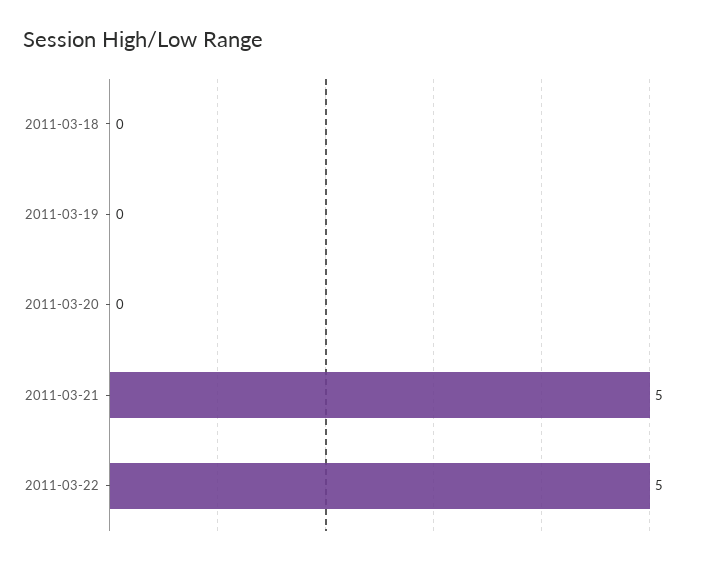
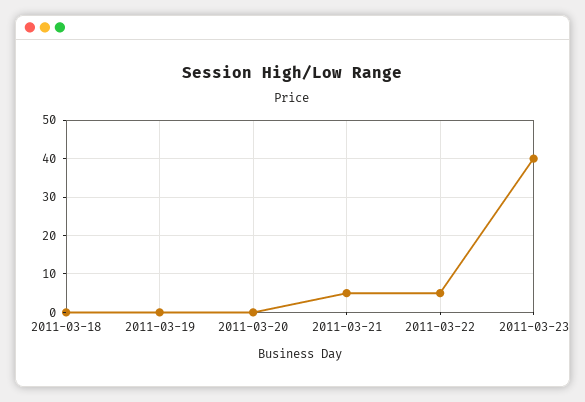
2011-03-23: none -> 40

